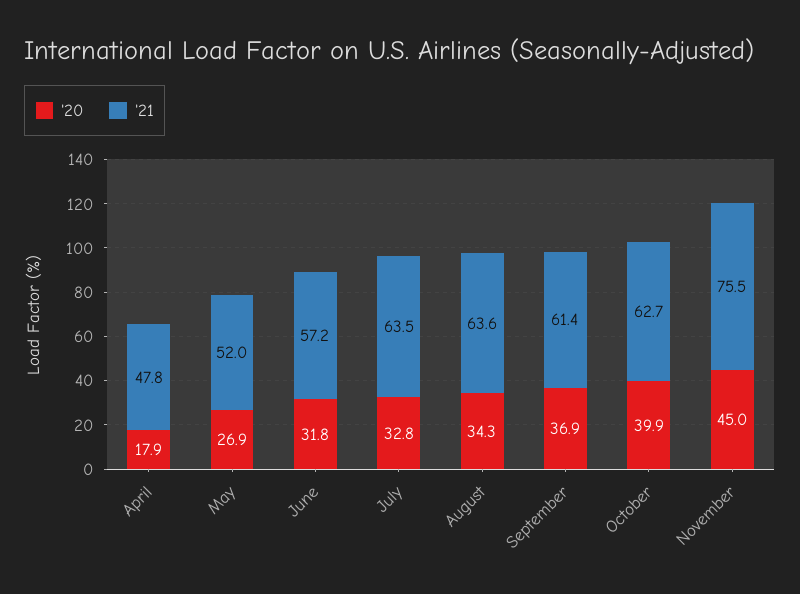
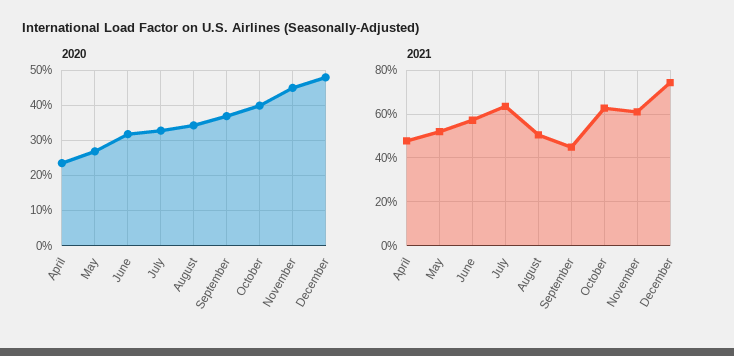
'20, April: 17.9 -> 24
'21, August: 63.6 -> 50
'21, September: 61.4 -> 45
'21, November: 75.5 -> 60
'20, December: none -> 48
'21, December: none -> 75

